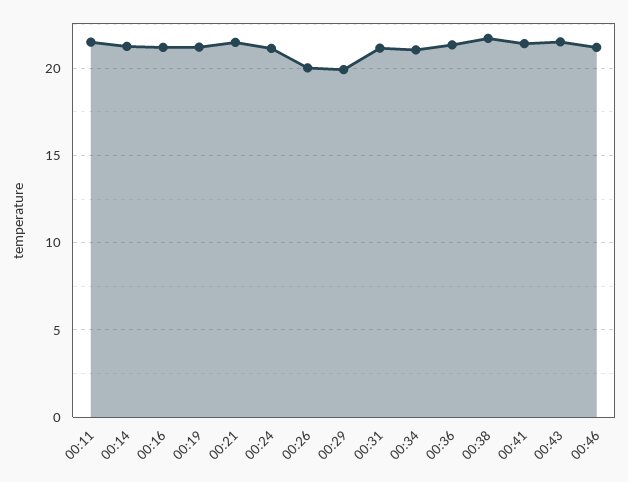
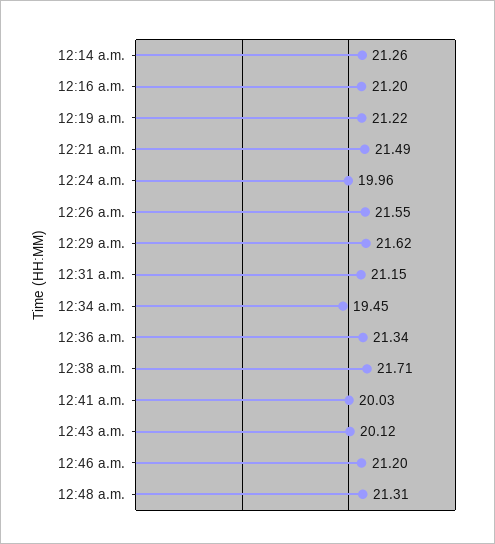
00:11: 21.5 -> none
00:24: 21 -> 19.96
00:26: 20 -> 21.55
00:29: 20 -> 21.62
00:34: 21 -> 19.45
00:41: 21.5 -> 20.03
00:43: 21.5 -> 20.12
12:48 a.m.: none -> 21.31

